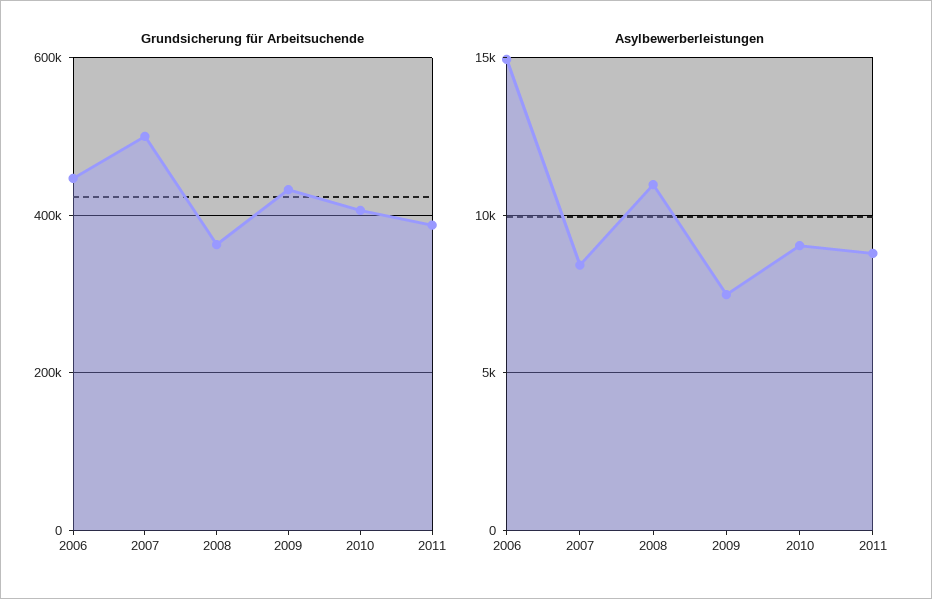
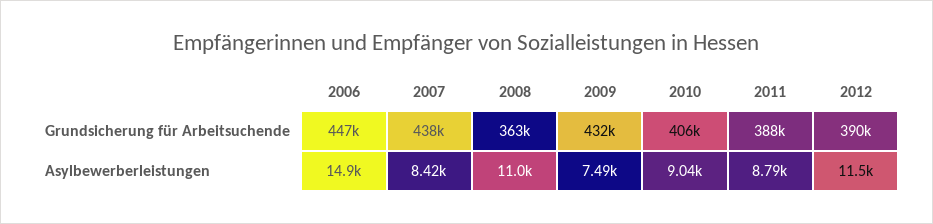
Grundsicherung für Arbeitsuchende, 2007: 500000 -> 438000
Grundsicherung für Arbeitsuchende, 2012: none -> 390000
Asylbewerberleistungen, 2012: none -> 11500

